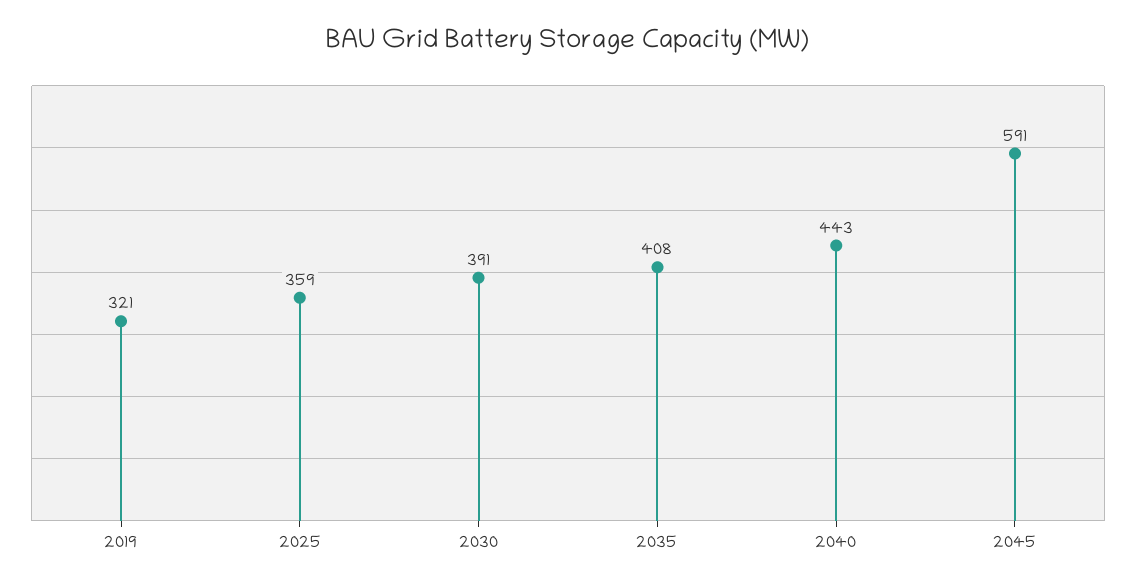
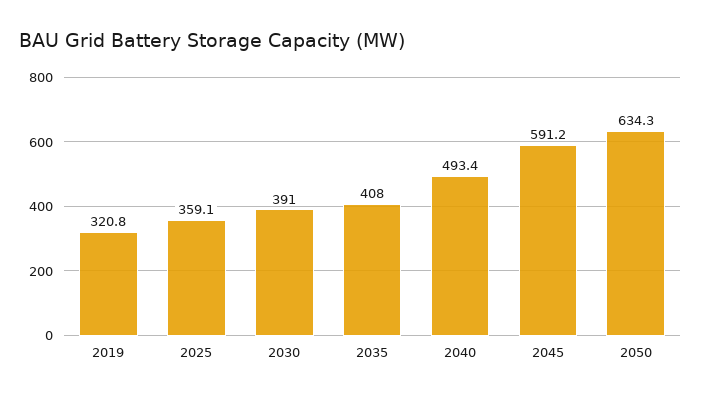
2040: 443 -> 493.4
2050: none -> 634.3

